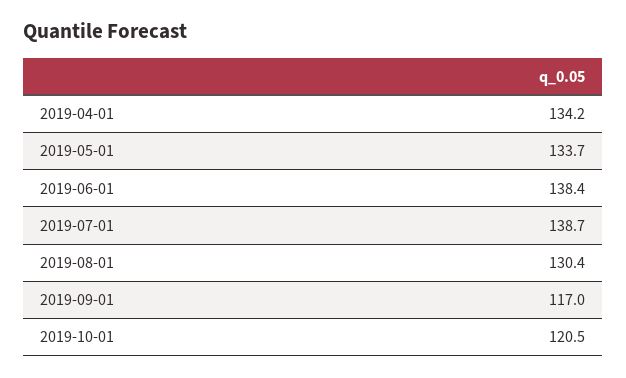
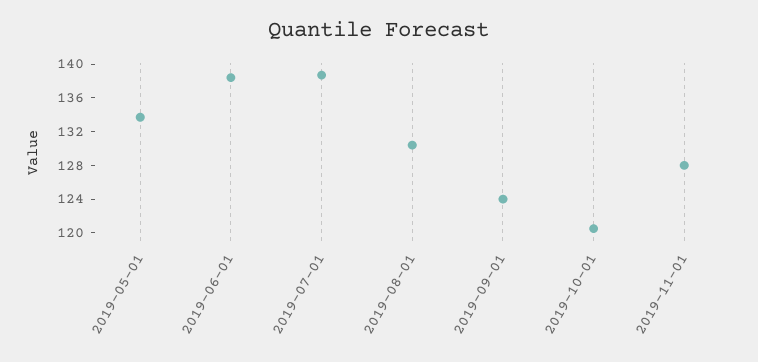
2019-04-01: 134.2 -> none
2019-09-01: 117 -> 124
2019-11-01: none -> 128

